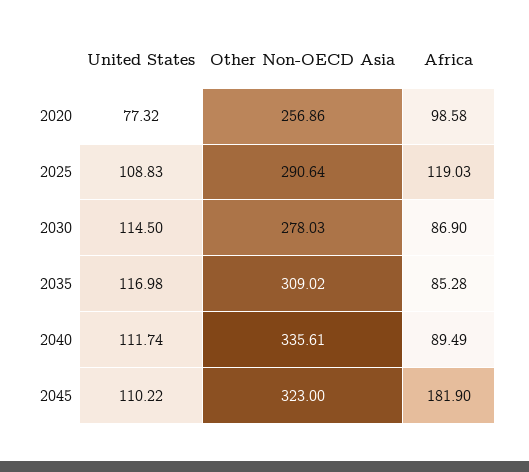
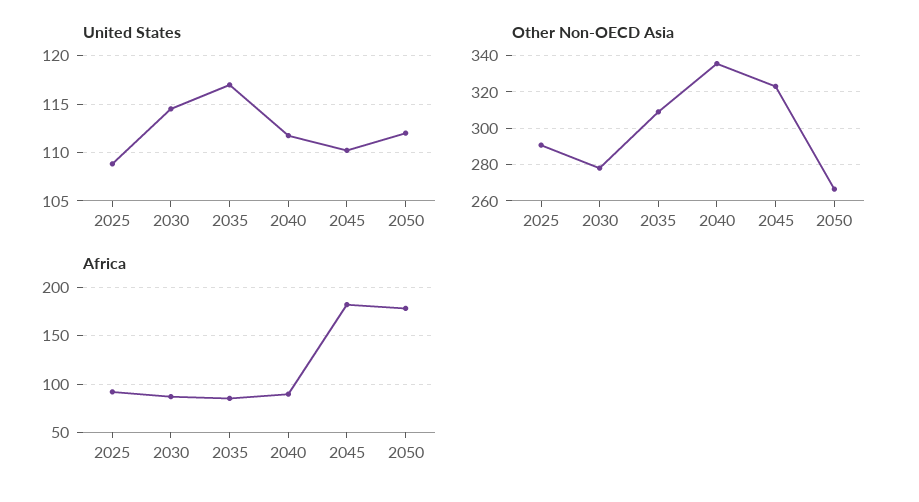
United States, 2020: 77.32 -> none
Other Non-OECD Asia, 2020: 256.86 -> none
Africa, 2020: 98.58 -> none
Africa, 2025: 119.03 -> 90
United States, 2050: none -> 112
Other Non-OECD Asia, 2050: none -> 265
Africa, 2050: none -> 180

